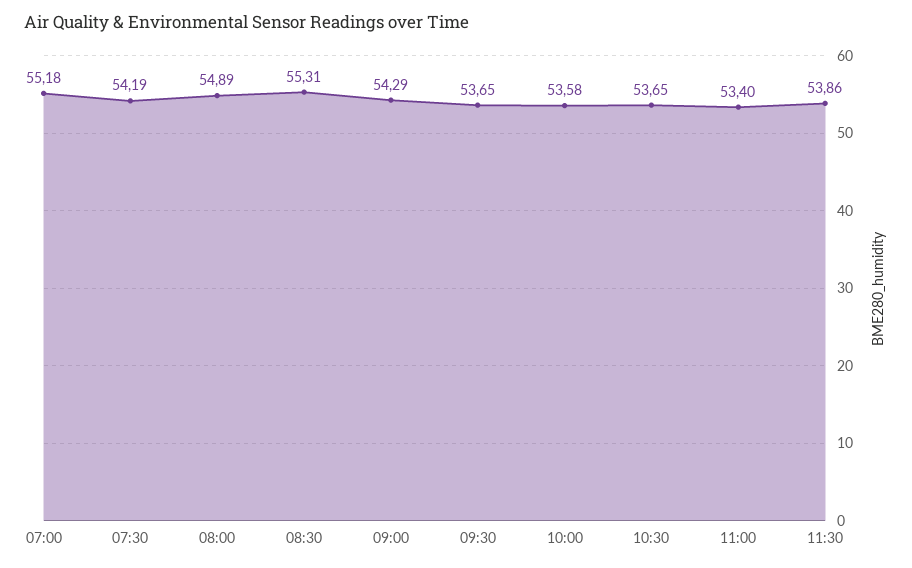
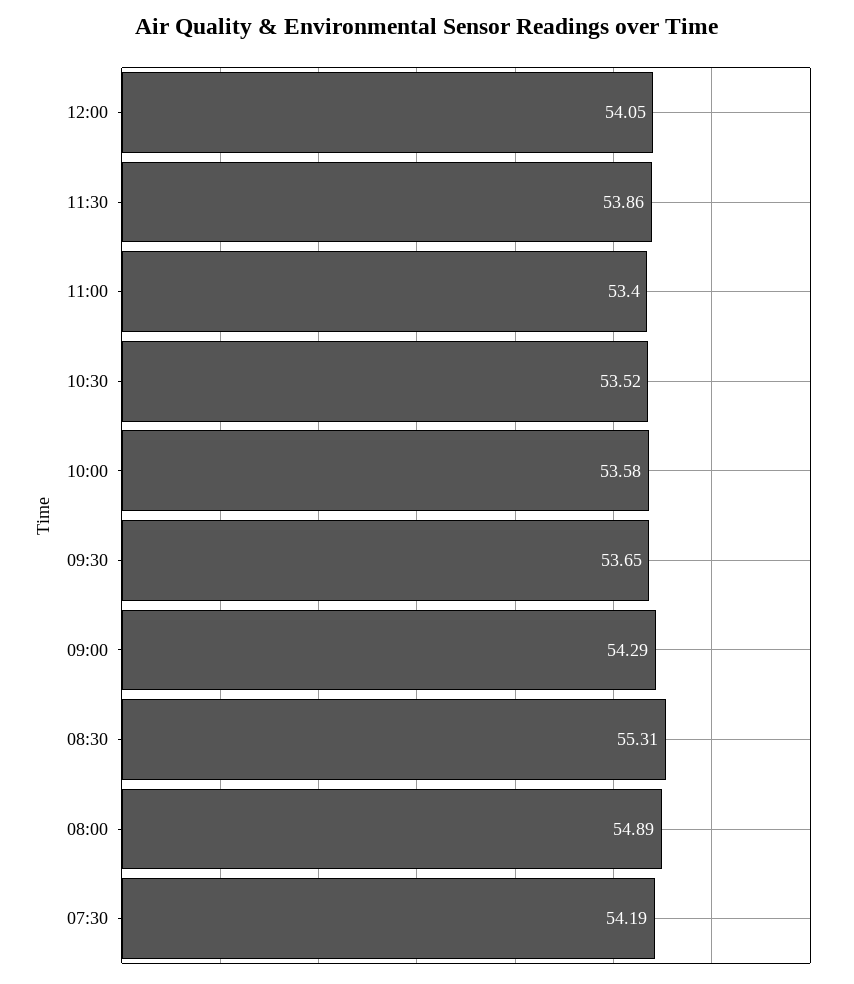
07:00: 55.18 -> none
10:30: 53.65 -> 53.52
12:00: none -> 54.05

